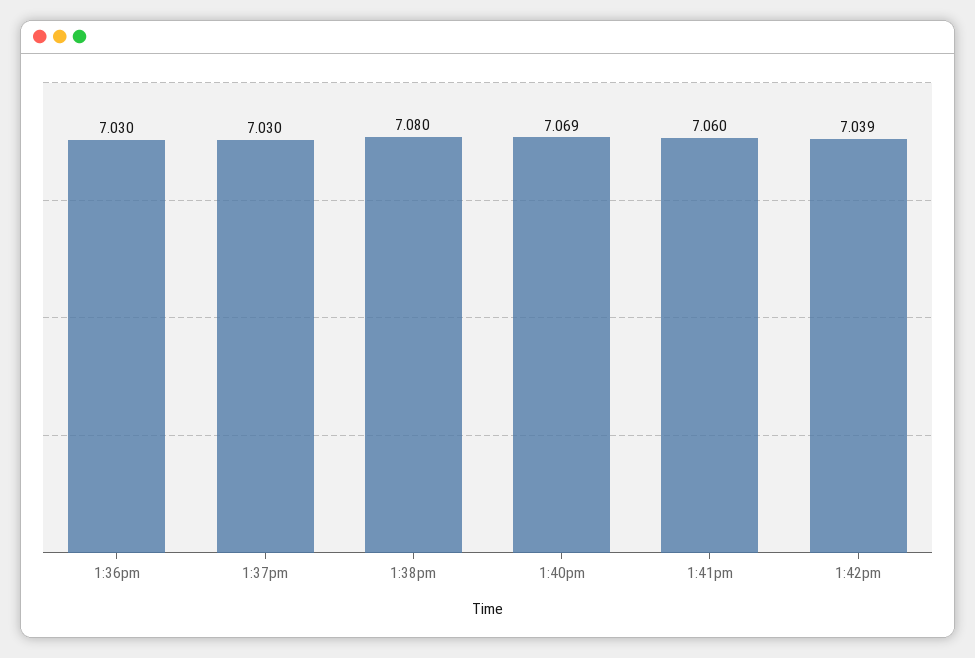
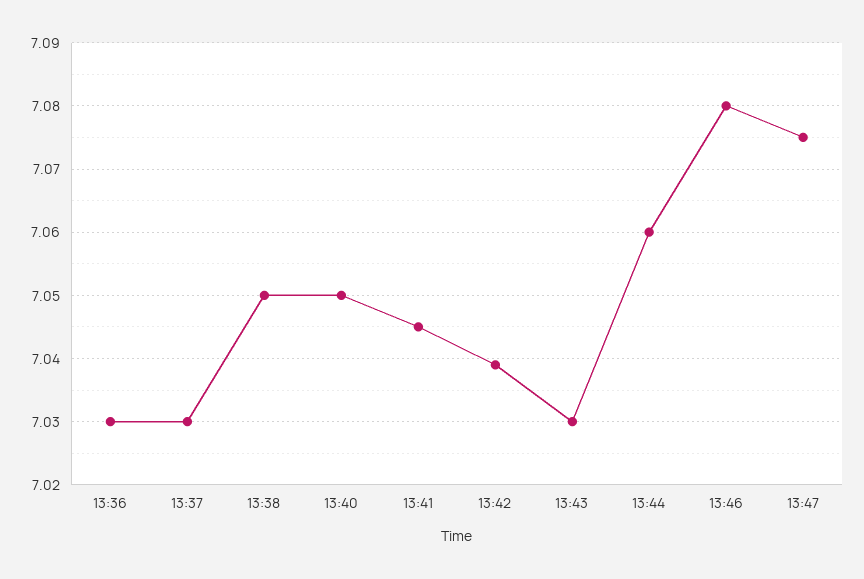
1:38pm: 7.08 -> 7.05
1:40pm: 7.069 -> 7.05
1:41pm: 7.06 -> 7.045
13:43: none -> 7.03
13:44: none -> 7.06
13:46: none -> 7.08
13:47: none -> 7.075

